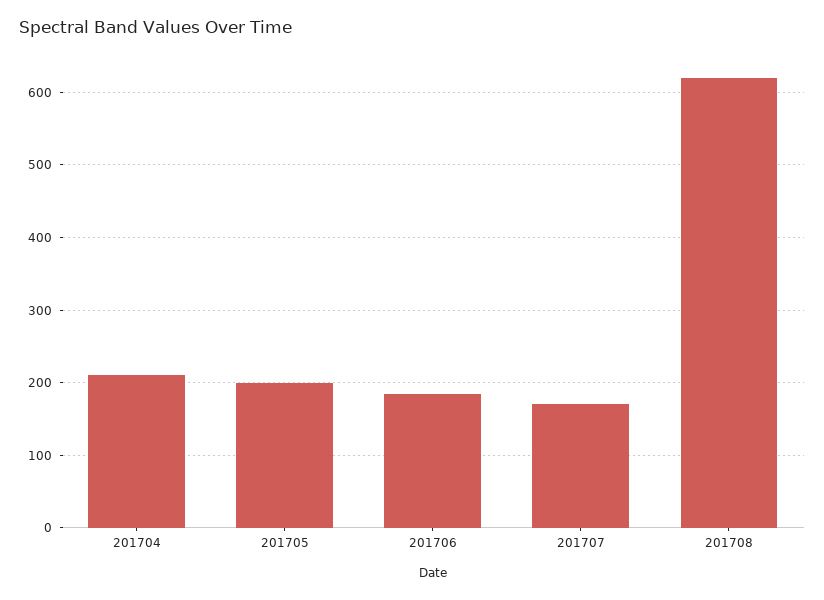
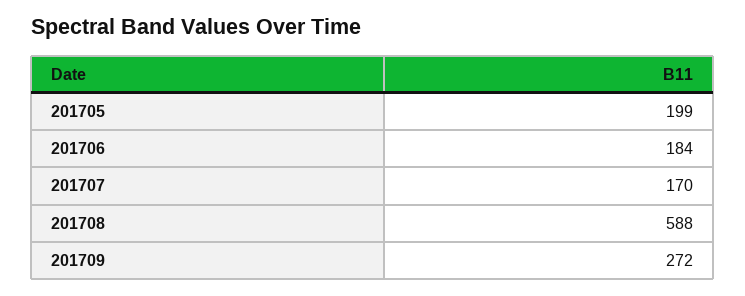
201704: 210 -> none
201708: 620 -> 588
201709: none -> 272

